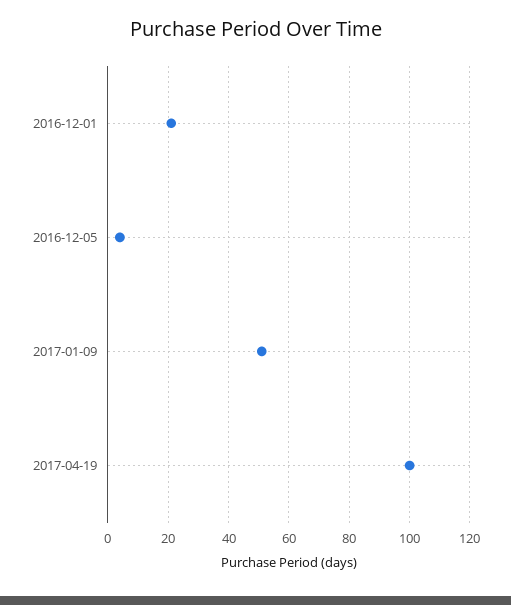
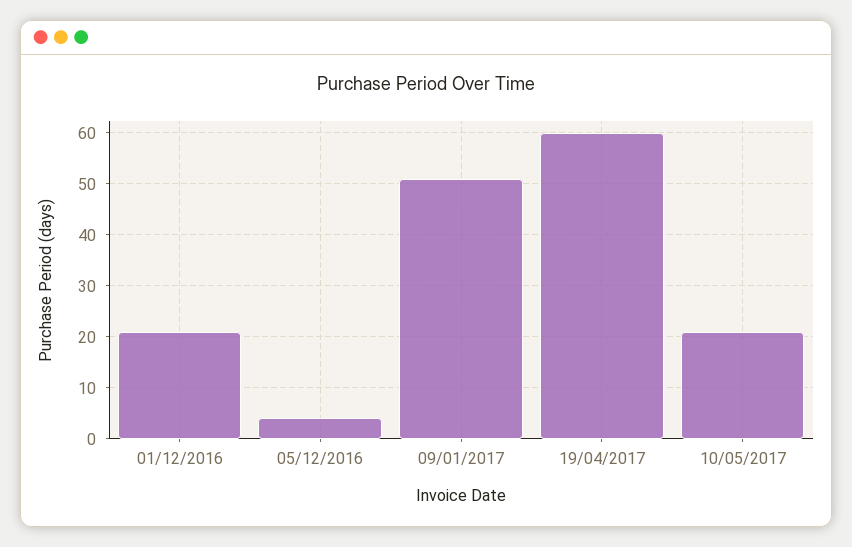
2017-04-19: 100 -> 60
10/05/2017: none -> 20

